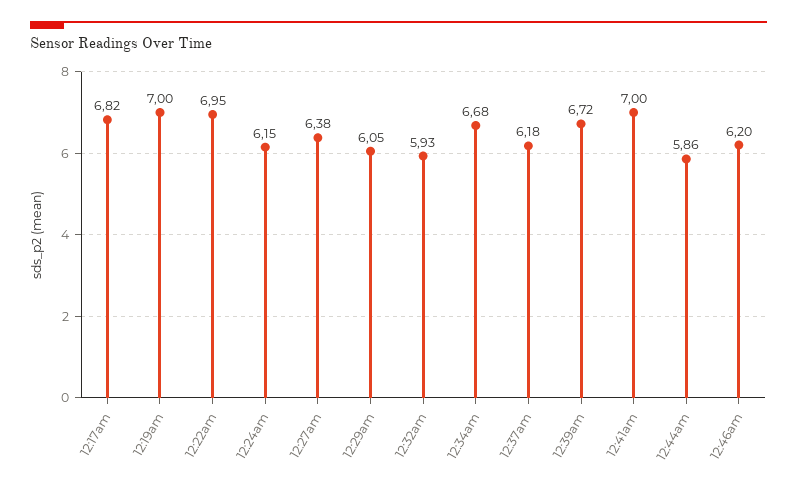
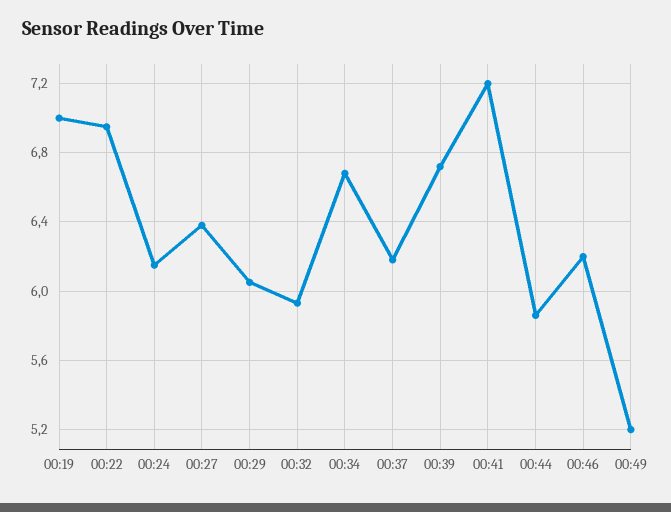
12:17am: 6.82 -> none
12:41am: 7 -> 7.2
00:49: none -> 5.2

